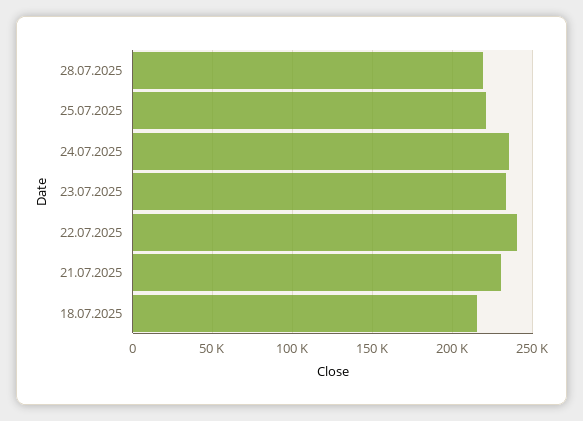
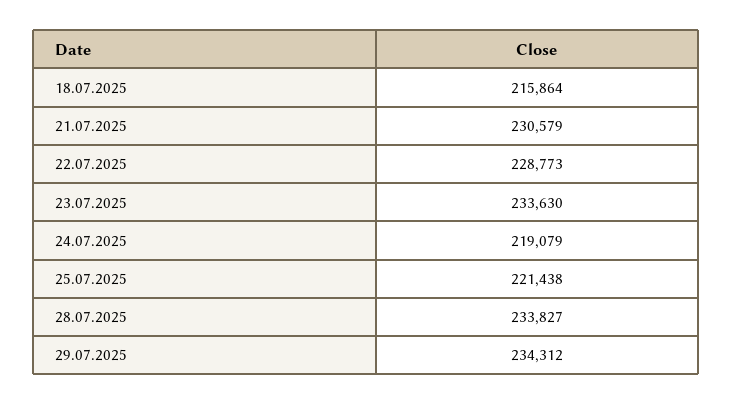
28.07.2025: 220000 -> 233827
24.07.2025: 235000 -> 219079
22.07.2025: 240000 -> 228773
29.07.2025: none -> 234312

